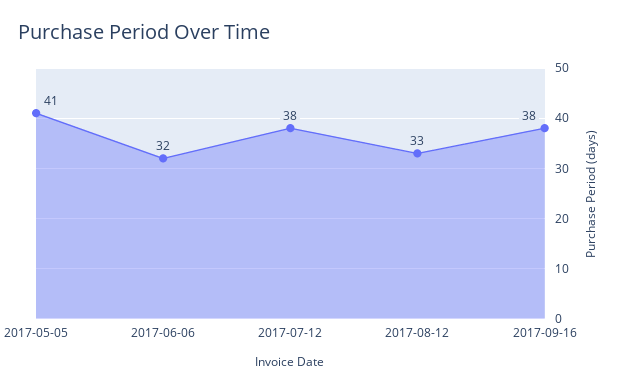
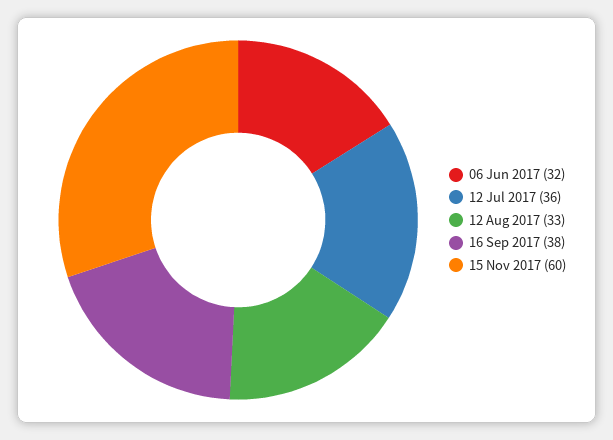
2017-05-05: 41 -> none
2017-07-12: 38 -> 36
15 Nov 2017: none -> 60

